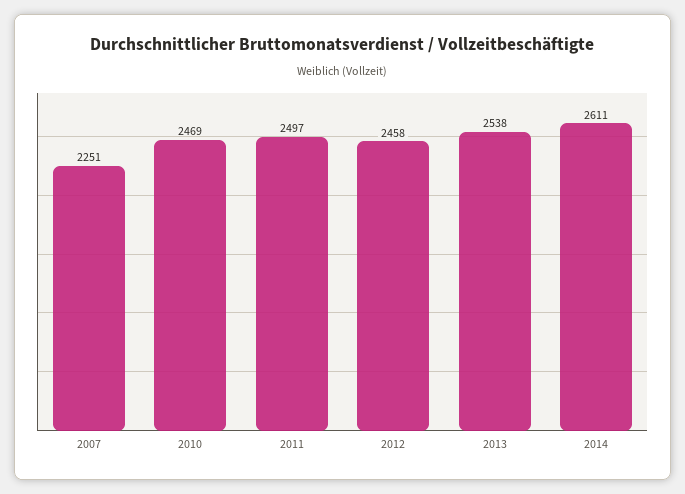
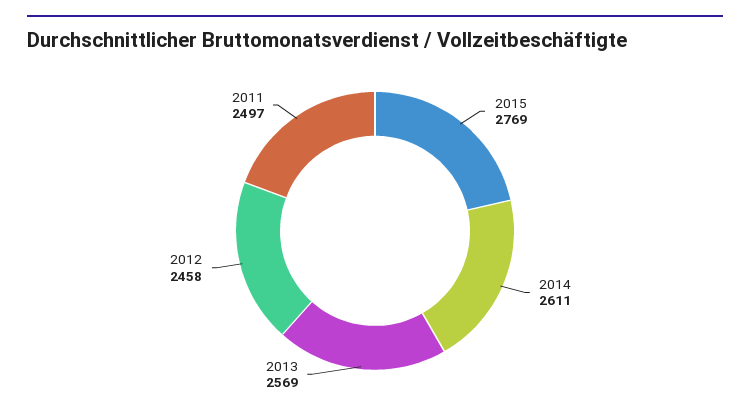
2007: 2251 -> none
2010: 2469 -> none
2013: 2538 -> 2569
2015: none -> 2769

